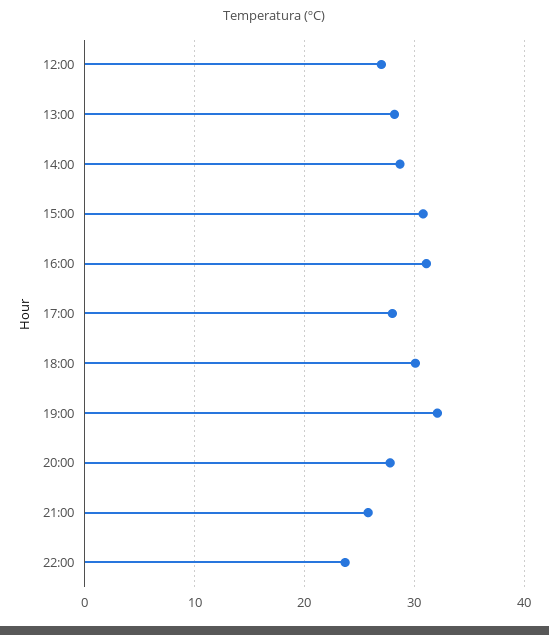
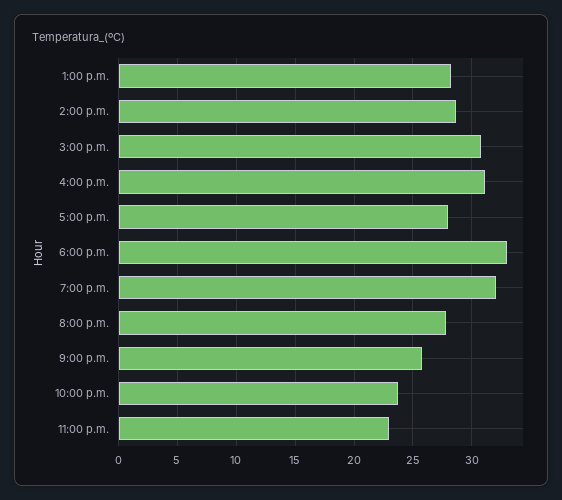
12:00: 27 -> none
18:00: 30 -> 33
11:00 p.m.: none -> 23

